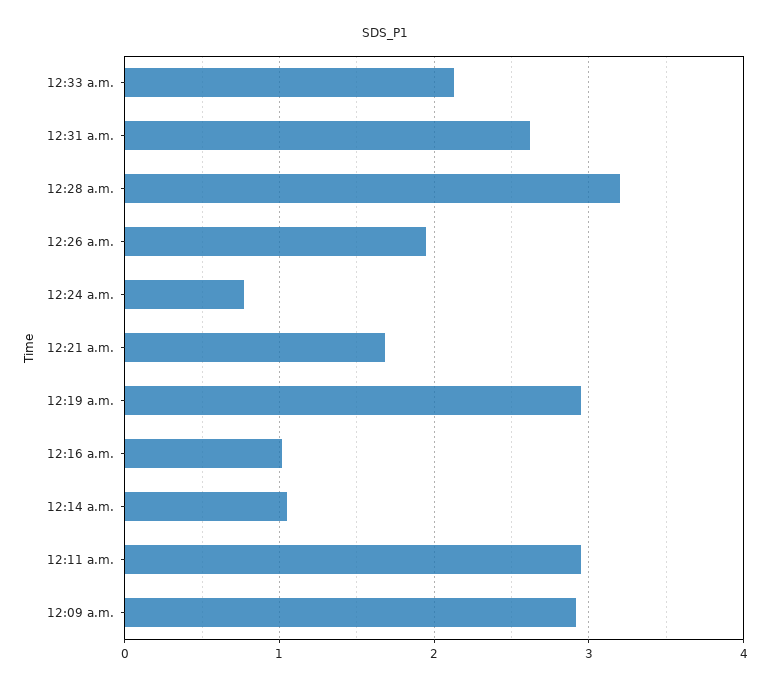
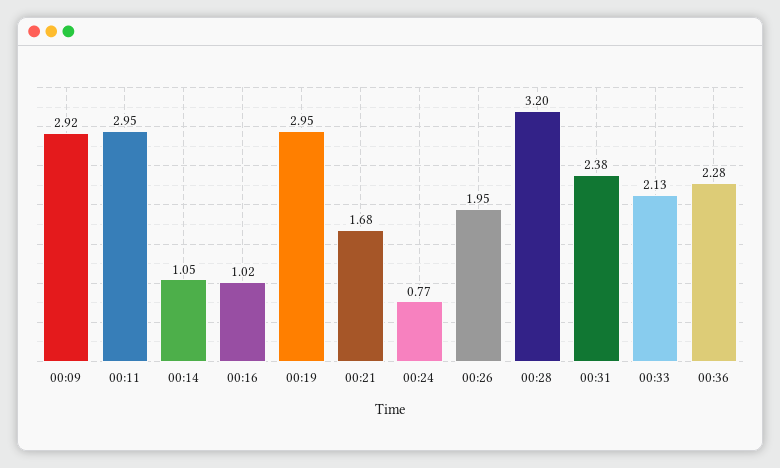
12:31 a.m.: 2.6 -> 2.38
00:36: none -> 2.28

